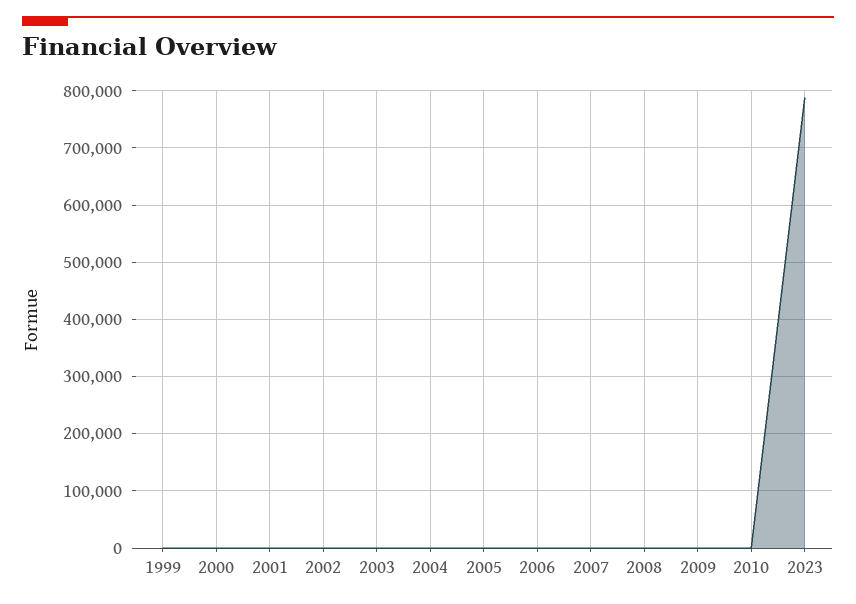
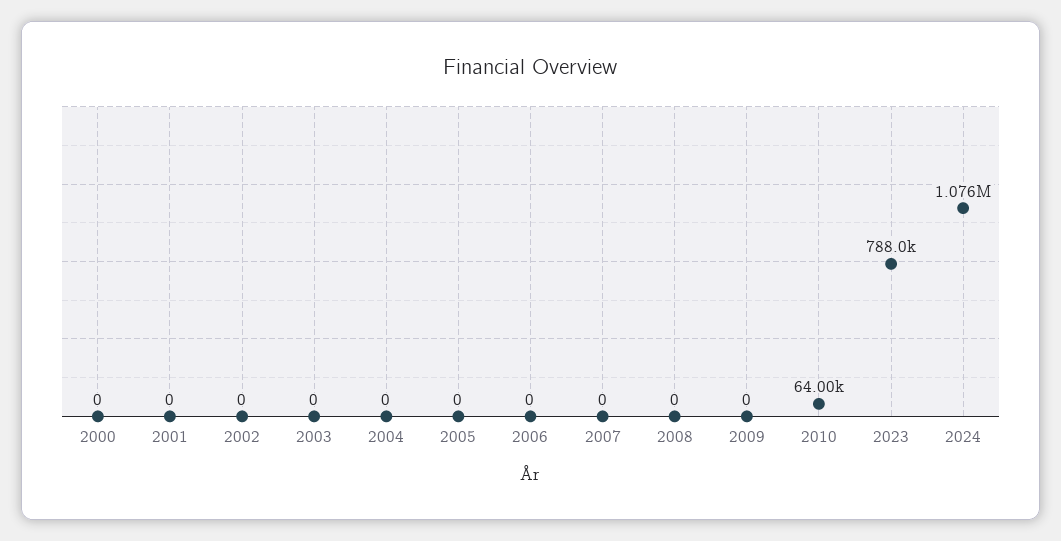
1999: 0 -> none
2010: 0 -> 64000
2024: none -> 1076000

